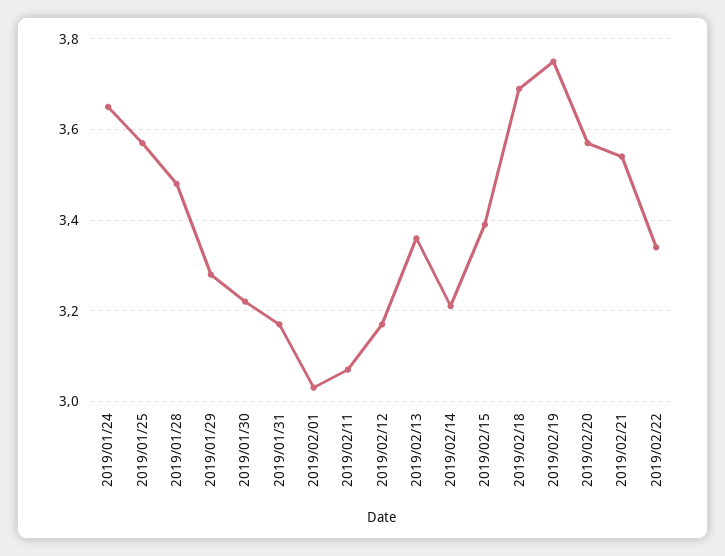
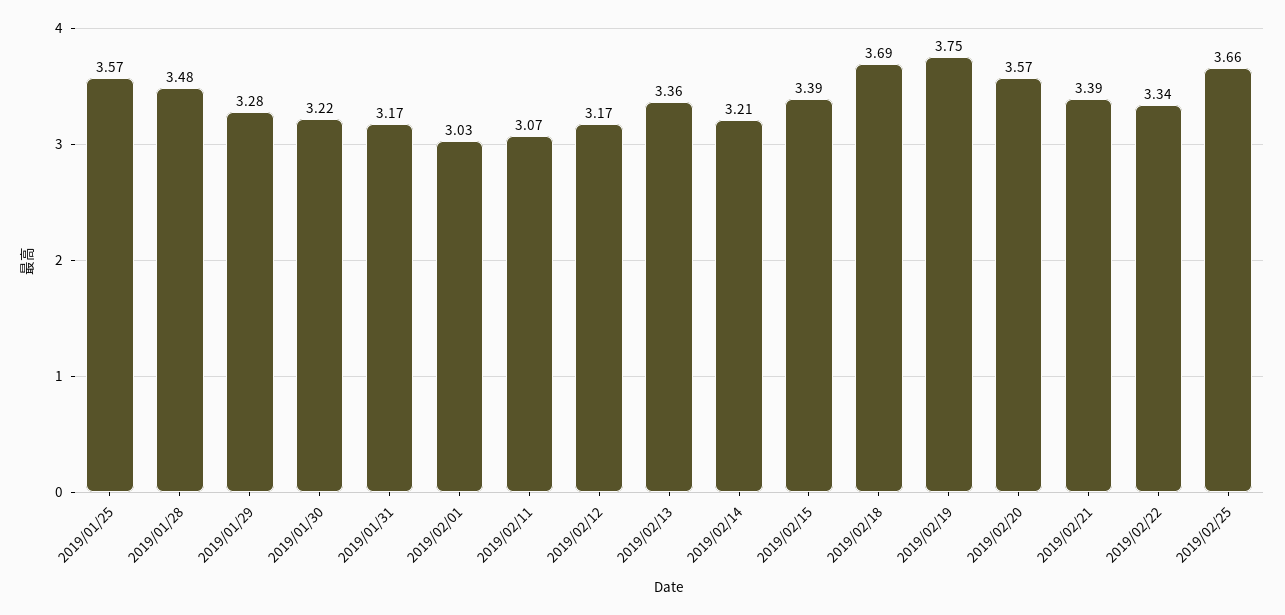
2019/01/24: 3.65 -> none
2019/02/21: 3.55 -> 3.39
2019/02/25: none -> 3.66

